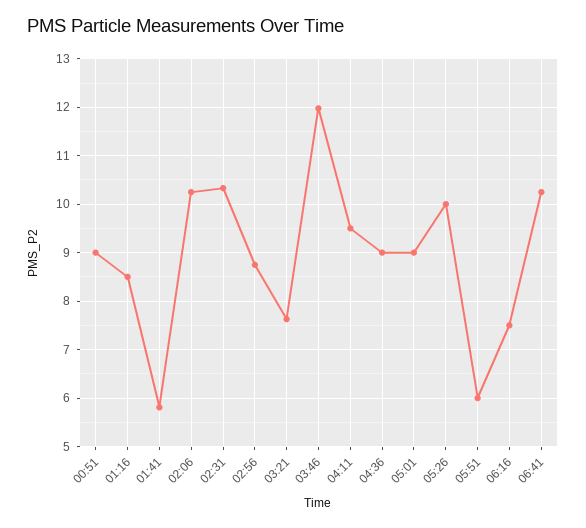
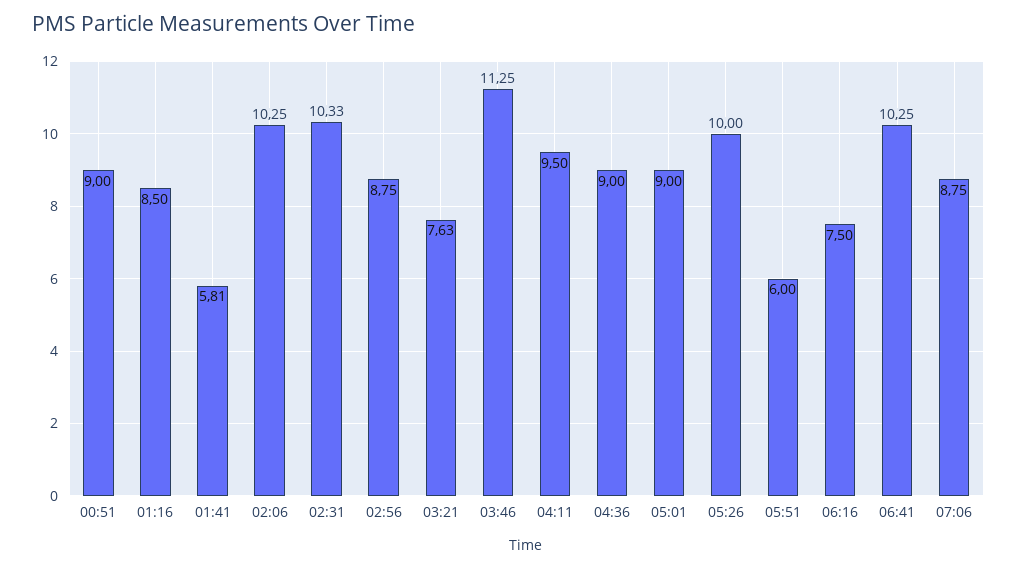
03:46: 12 -> 11.25
07:06: none -> 8.75

